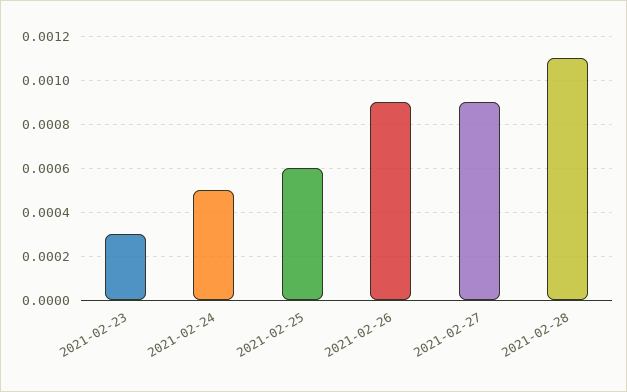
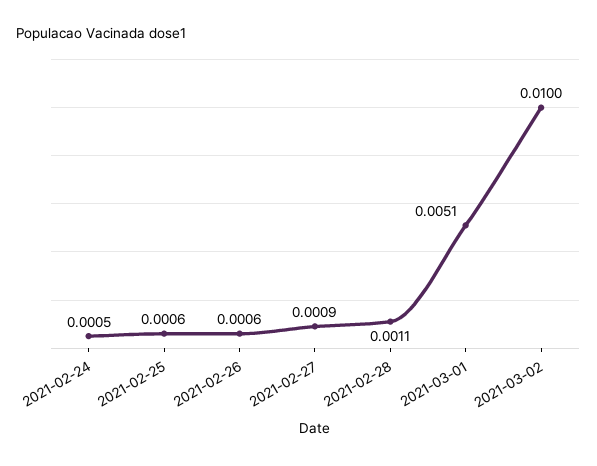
2021-02-23: 0.0003 -> none
2021-02-26: 0.0009 -> 0.0006
2021-03-01: none -> 0.0051
2021-03-02: none -> 0.01

